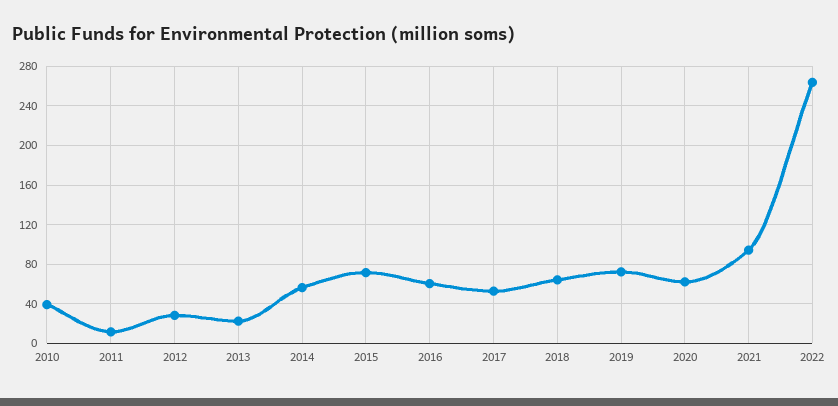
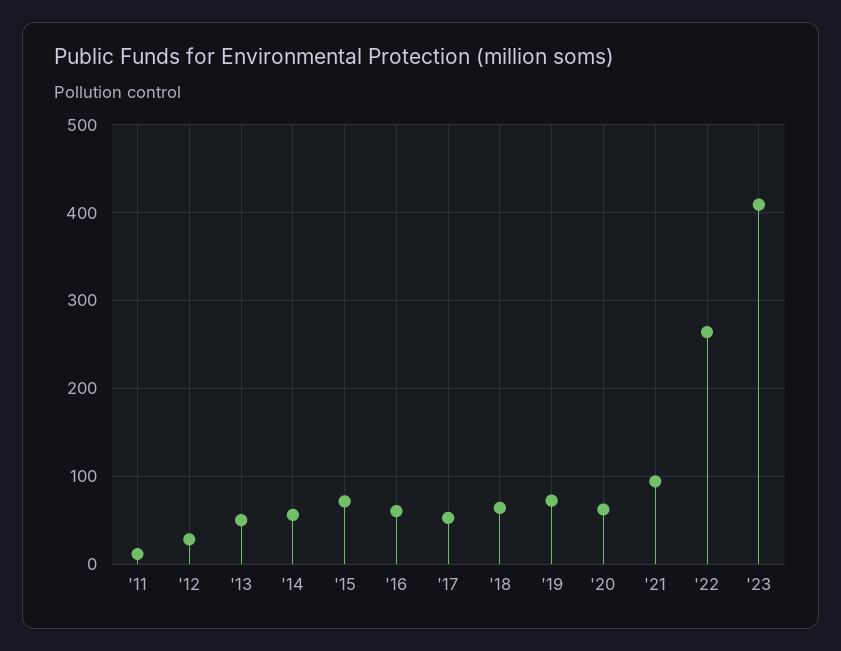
2010: 40 -> none
2013: 20 -> 50
'23: none -> 410

